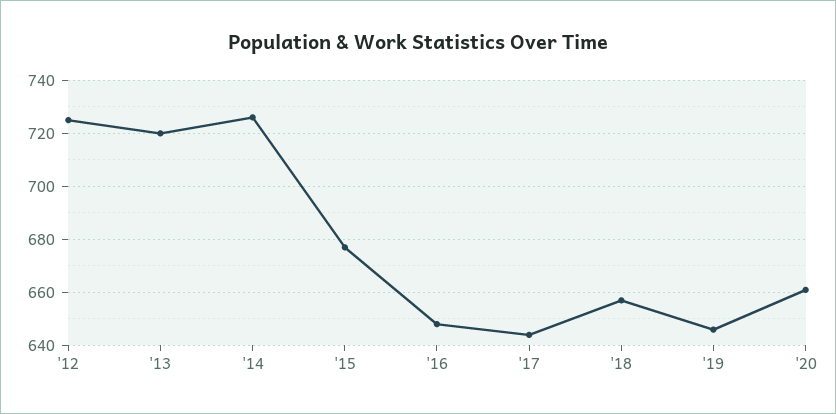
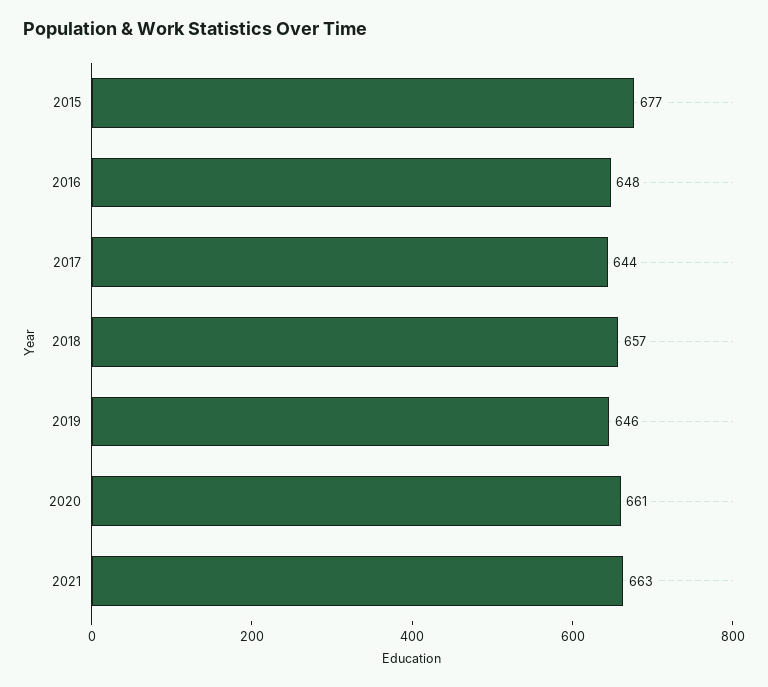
'12: 725 -> none
'13: 720 -> none
'14: 725 -> none
2021: none -> 663

